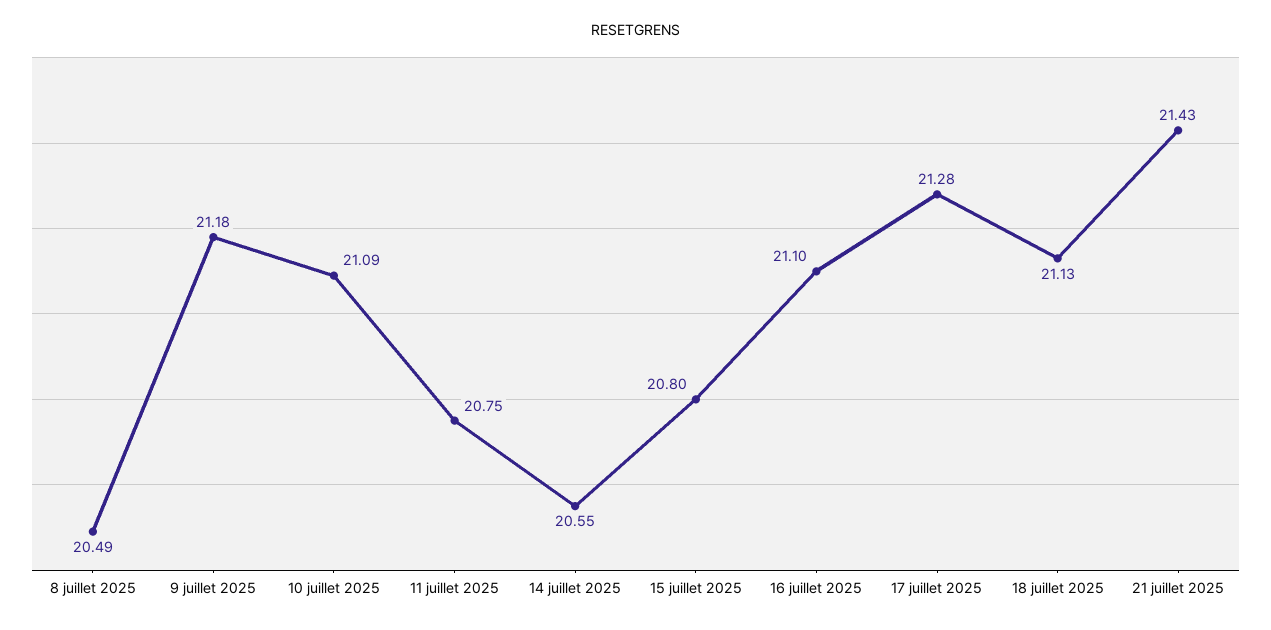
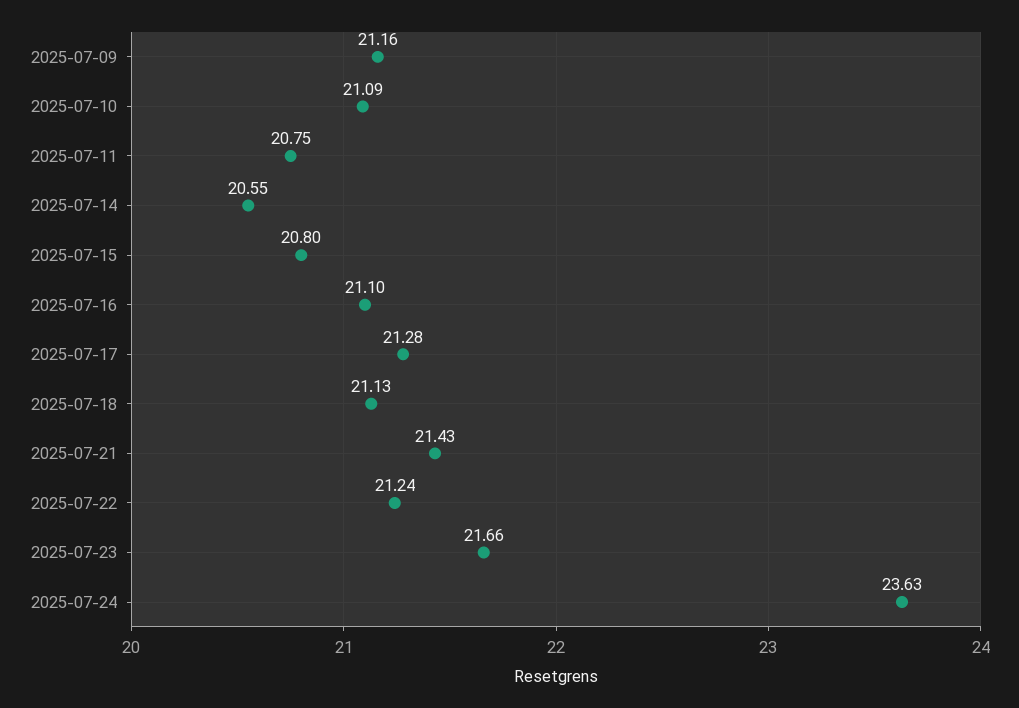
8 juillet 2025: 20.49 -> none
9 juillet 2025: 21.18 -> 21.16
2025-07-22: none -> 21.24
2025-07-23: none -> 21.66
2025-07-24: none -> 23.63

